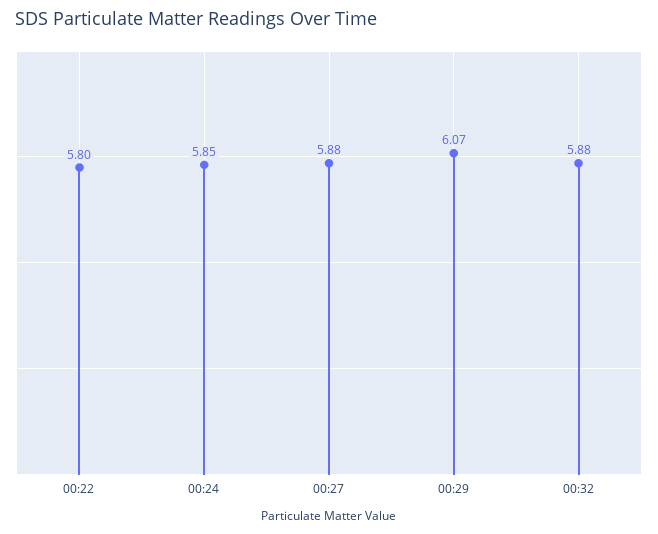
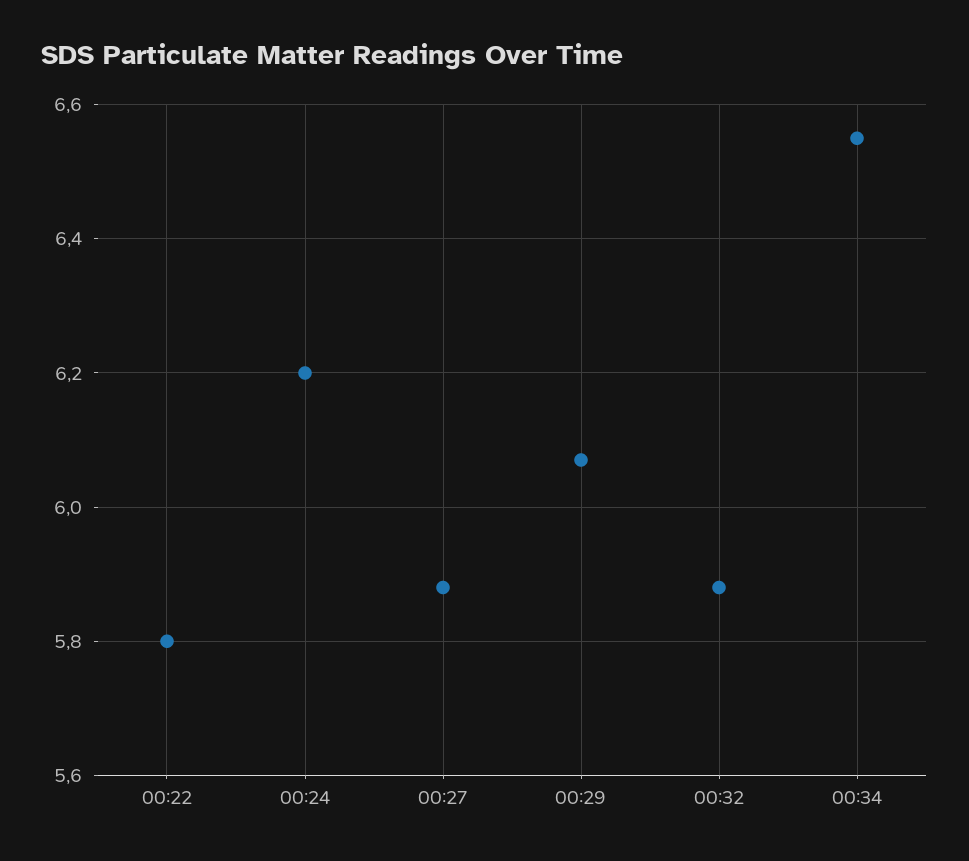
00:24: 5.85 -> 6.2
00:34: none -> 6.55

